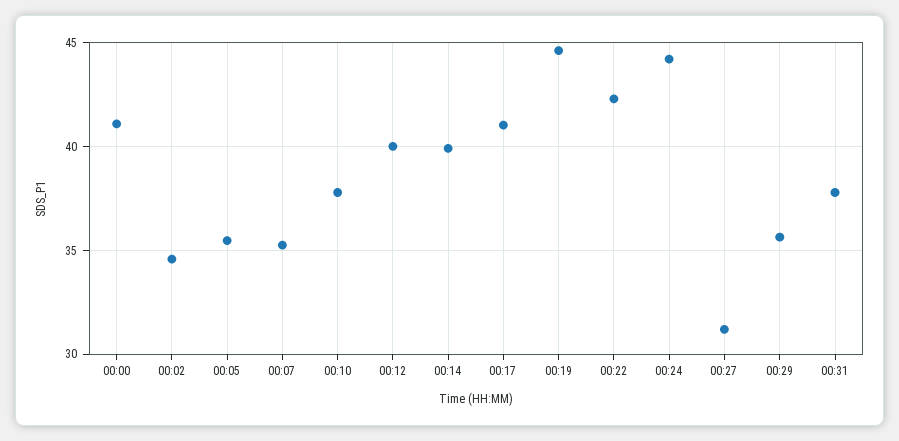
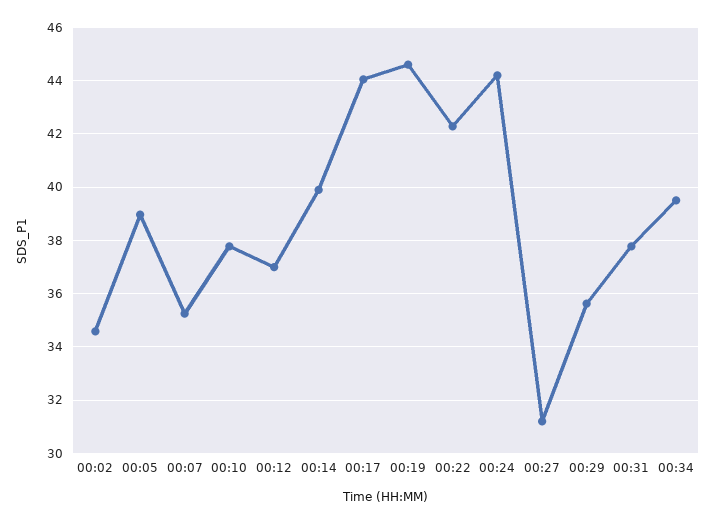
00:00: 41 -> none
00:05: 35.5 -> 39
00:12: 40 -> 37
00:17: 41 -> 44
00:34: none -> 39.5

